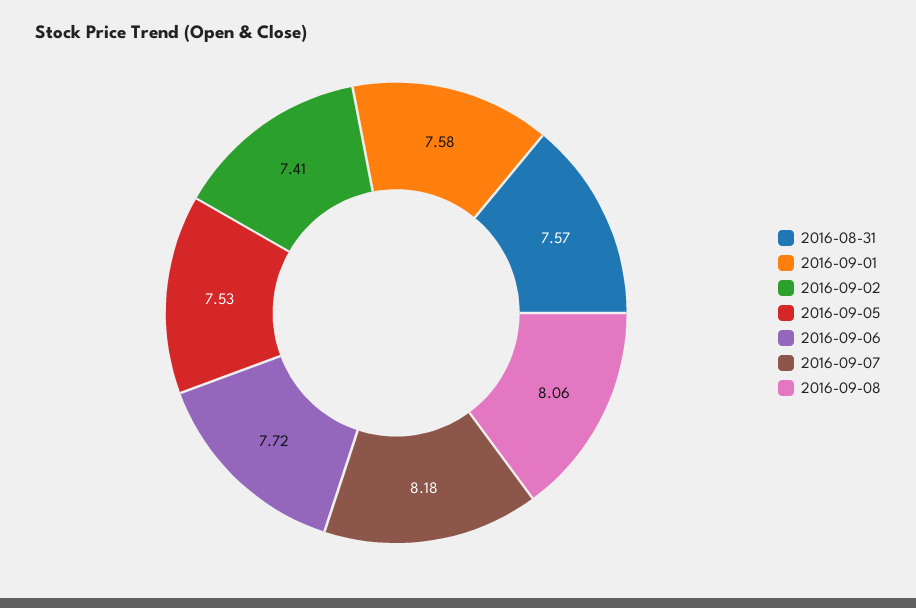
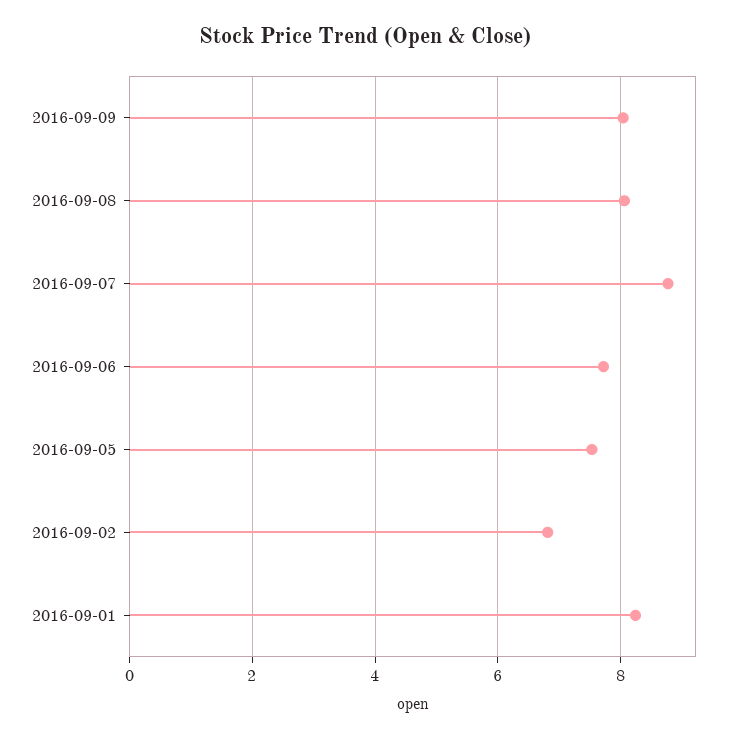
2016-08-31: 7.57 -> none
2016-09-01: 7.58 -> 8.2
2016-09-02: 7.41 -> 6.8
2016-09-07: 8.18 -> 8.8
2016-09-09: none -> 8

